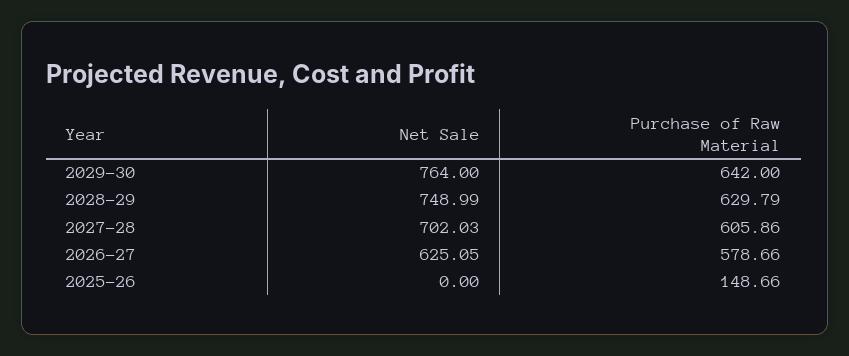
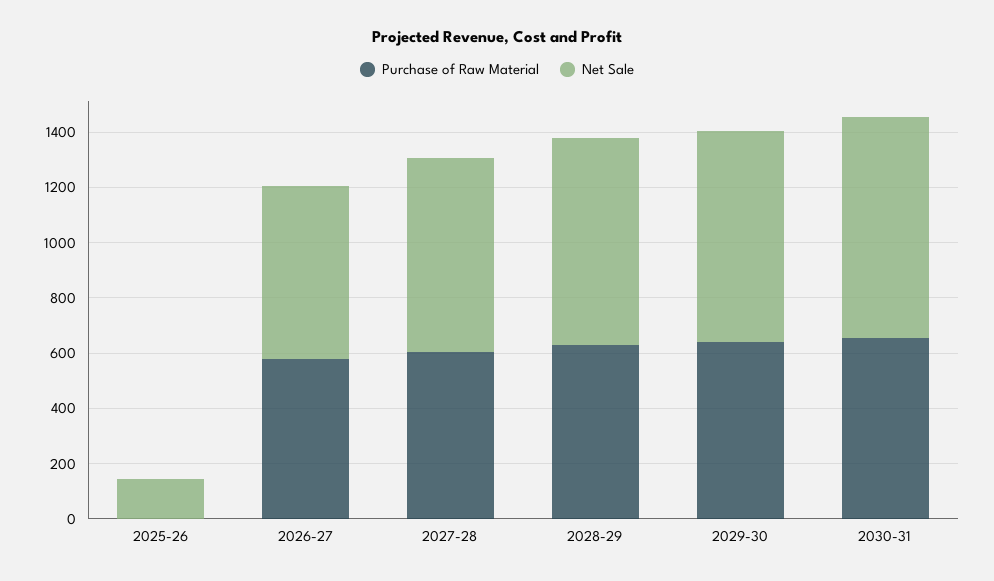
Net Sale, 2025-26: 0 -> 150
Purchase of Raw Material, 2025-26: 148.66 -> 0
Purchase of Raw Material, 2030-31: none -> 650
Net Sale, 2030-31: none -> 800

